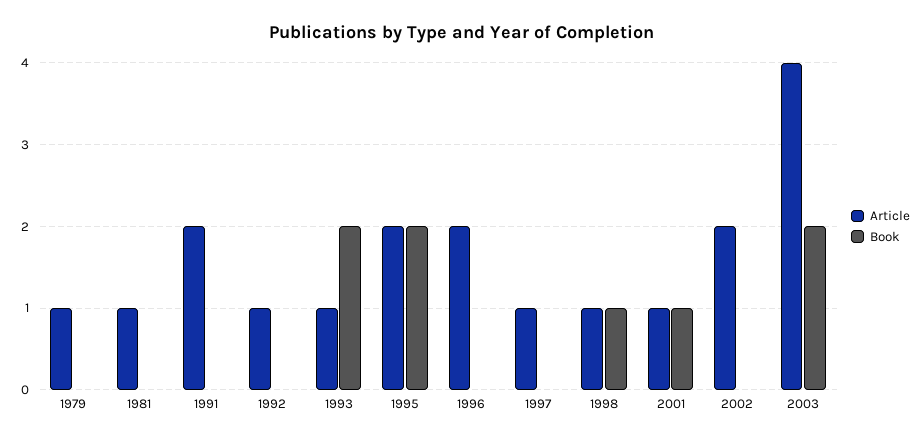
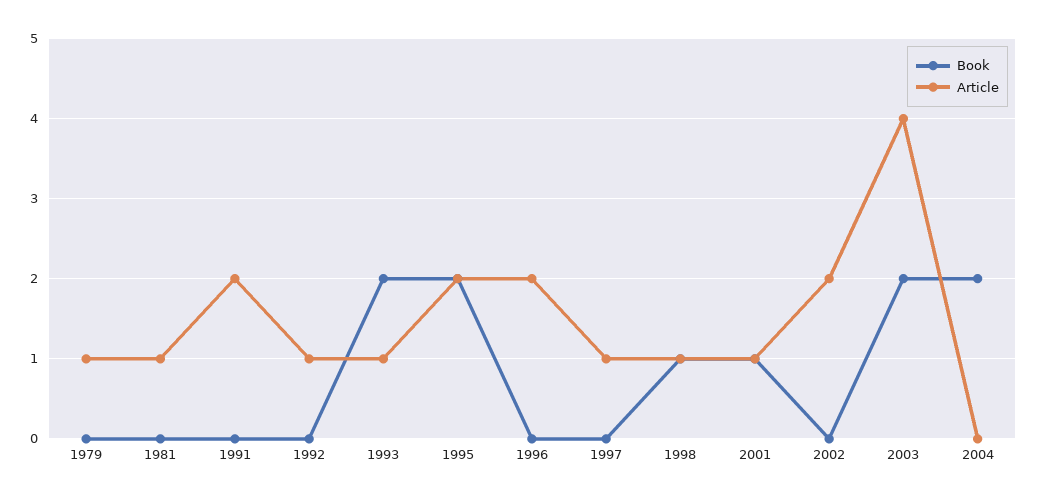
Book, 2004: none -> 2
Article, 2004: none -> 0

